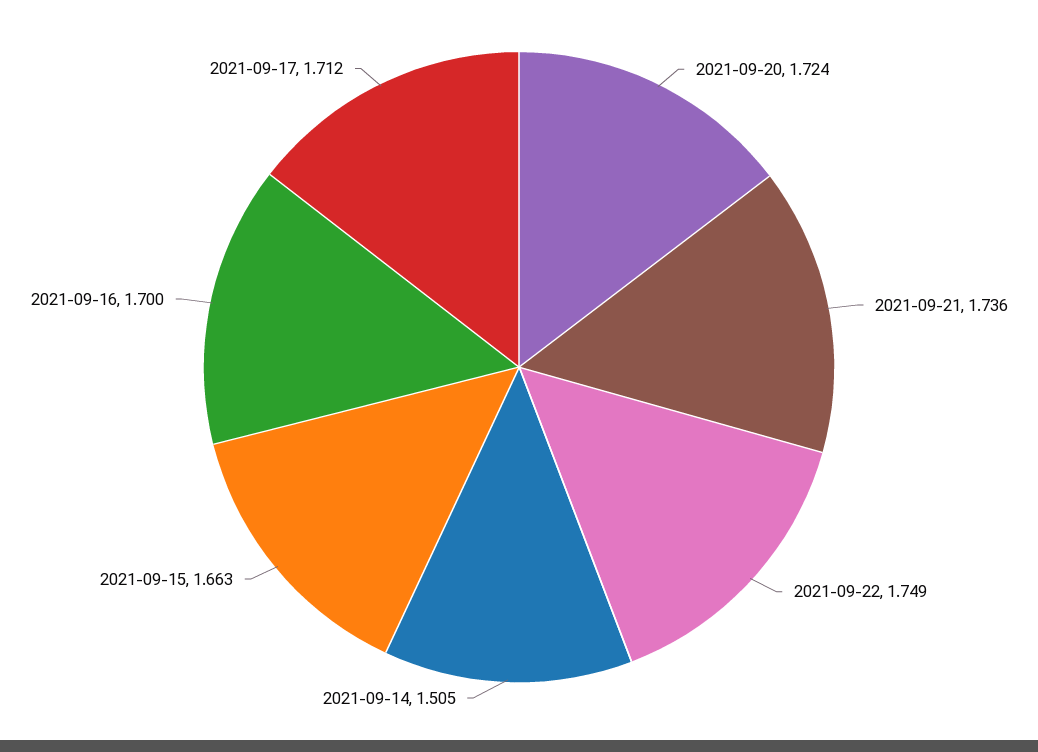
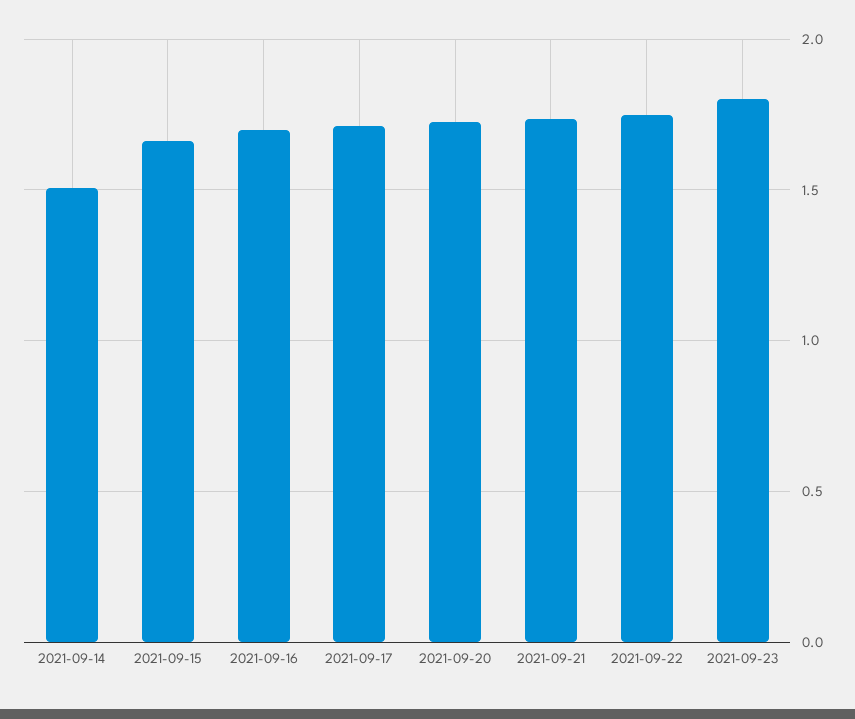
2021-09-23: none -> 1.8

